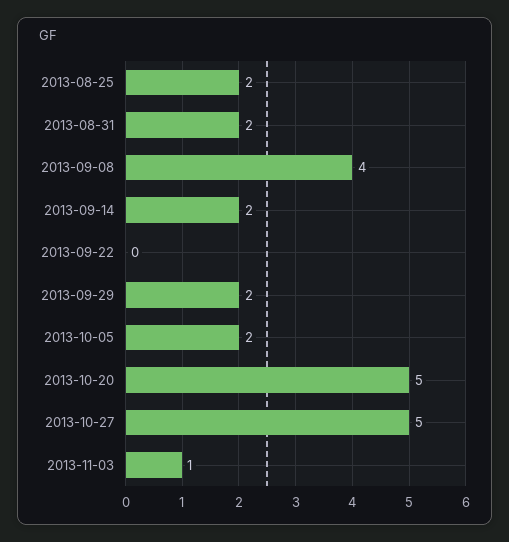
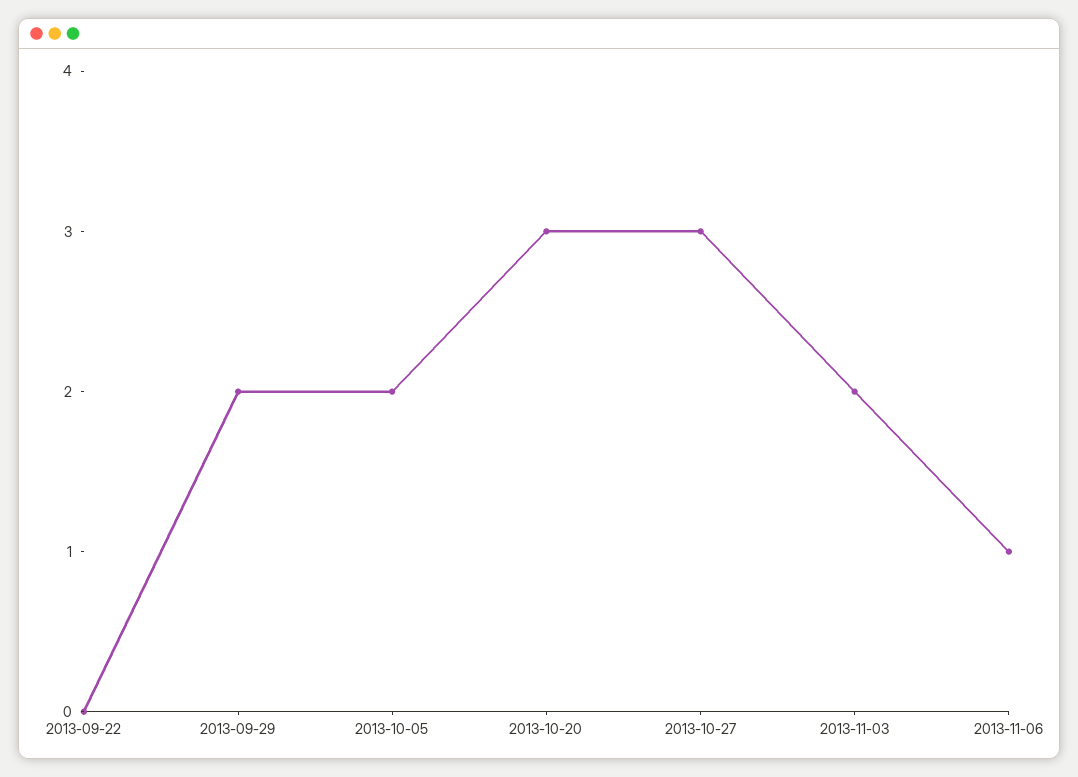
2013-08-25: 2 -> none
2013-08-31: 2 -> none
2013-09-08: 4 -> none
2013-09-14: 2 -> none
2013-10-20: 5 -> 3
2013-10-27: 5 -> 3
2013-11-03: 1 -> 2
2013-11-06: none -> 1

